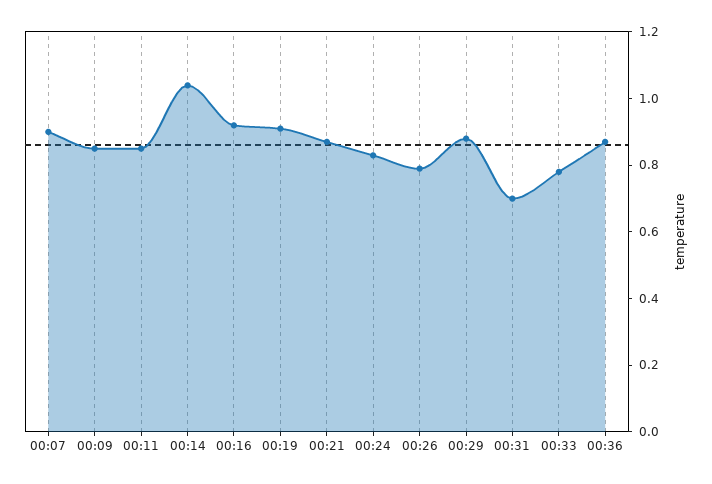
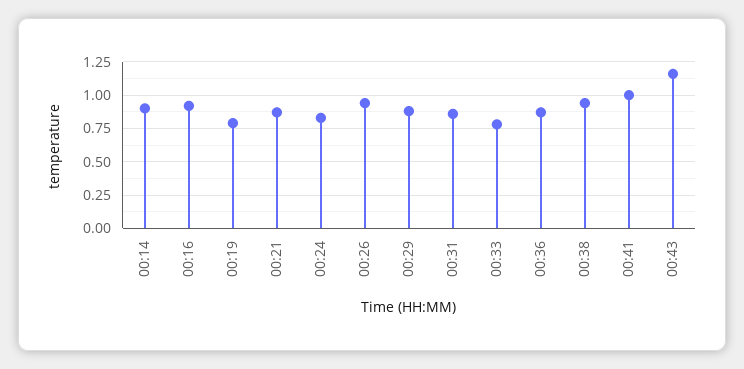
00:07: 0.9 -> none
00:09: 0.85 -> none
00:11: 0.85 -> none
00:14: 1.05 -> 0.9
00:19: 0.9 -> 0.8
00:26: 0.8 -> 0.95
00:31: 0.7 -> 0.85
00:38: none -> 0.95
00:41: none -> 1
00:43: none -> 1.15

